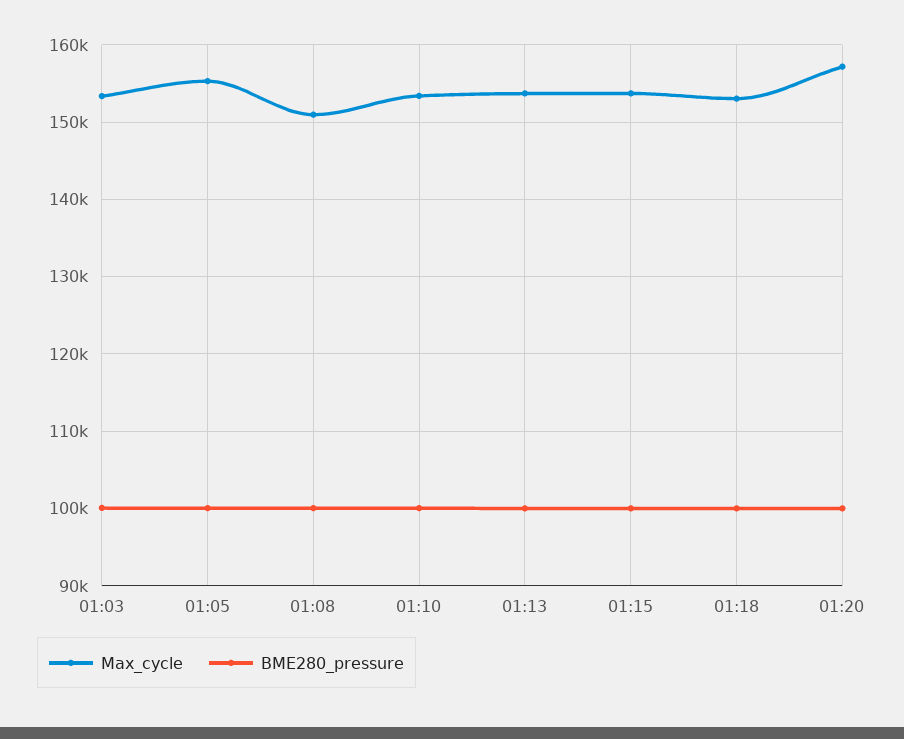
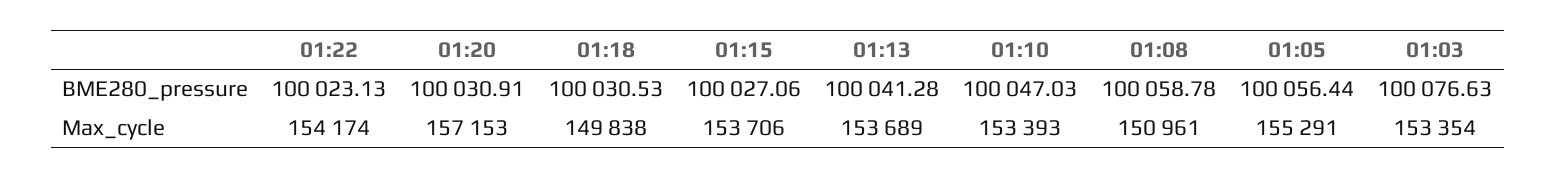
Max_cycle, 01:18: 153000 -> 149838
BME280_pressure, 01:22: none -> 100023.13
Max_cycle, 01:22: none -> 154174

